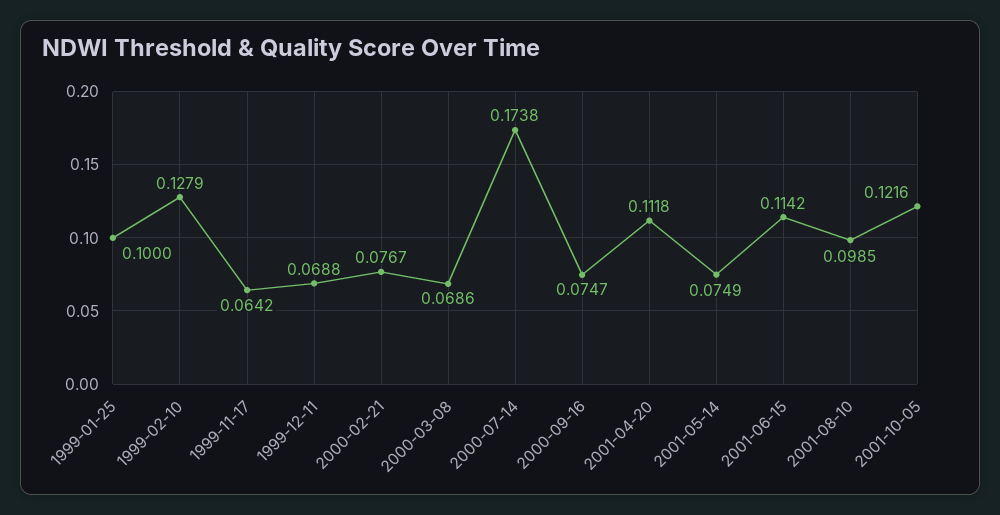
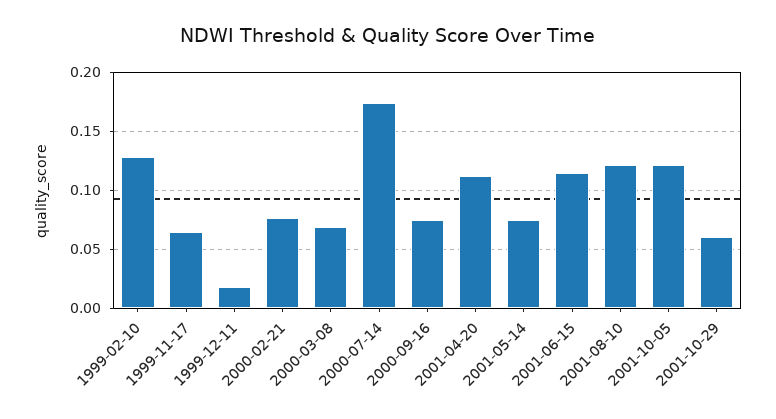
1999-01-25: 0.1 -> none
1999-12-11: 0.0688 -> 0.02
2001-08-10: 0.0985 -> 0.12
2001-10-29: none -> 0.06

